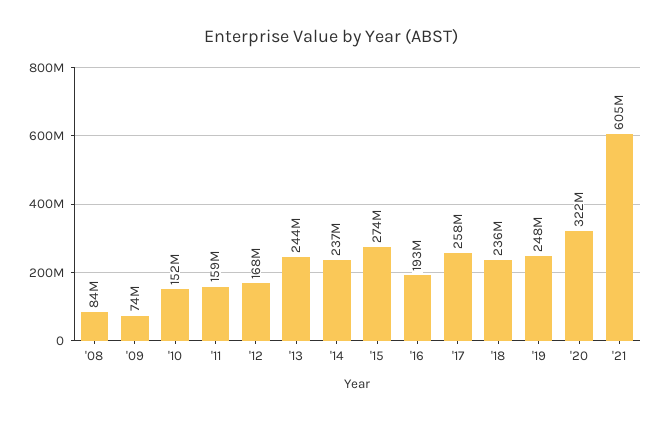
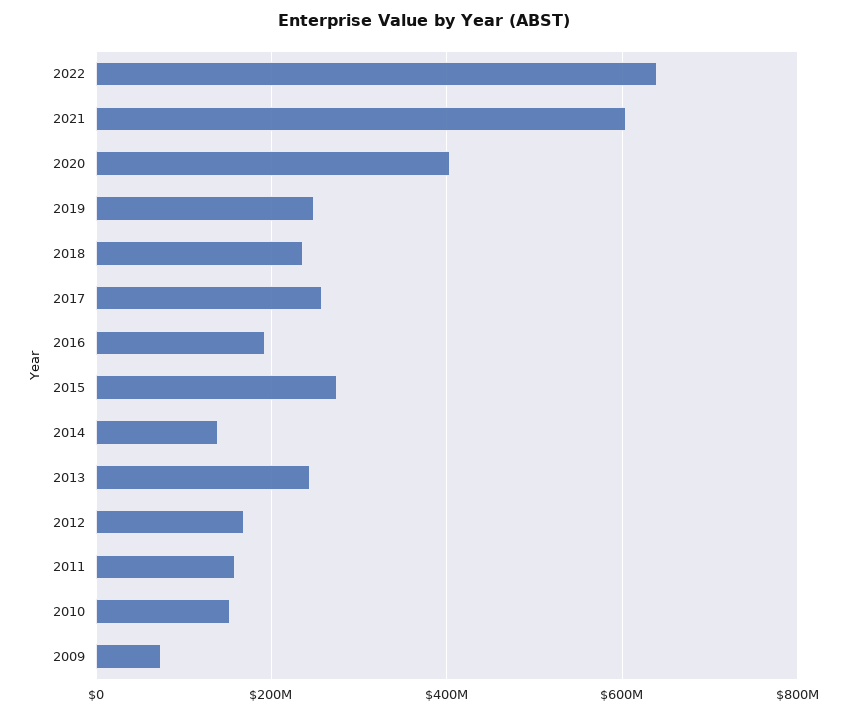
'08: 84000000 -> none
'14: 237000000 -> 140000000
'20: 322000000 -> 400000000
2022: none -> 640000000

